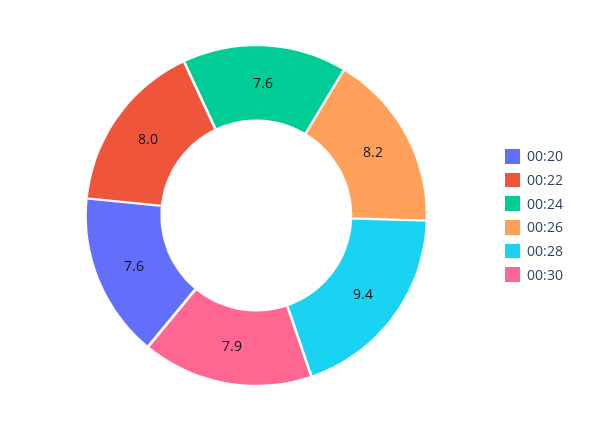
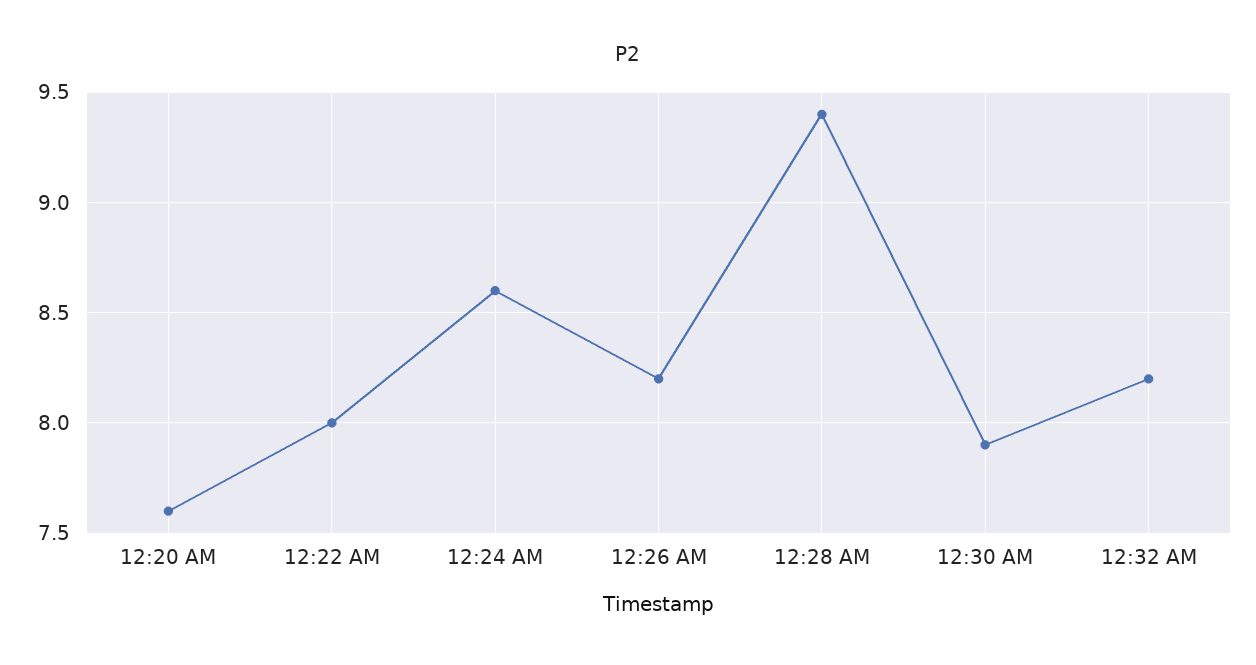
00:24: 7.6 -> 8.6
12:32 AM: none -> 8.2

